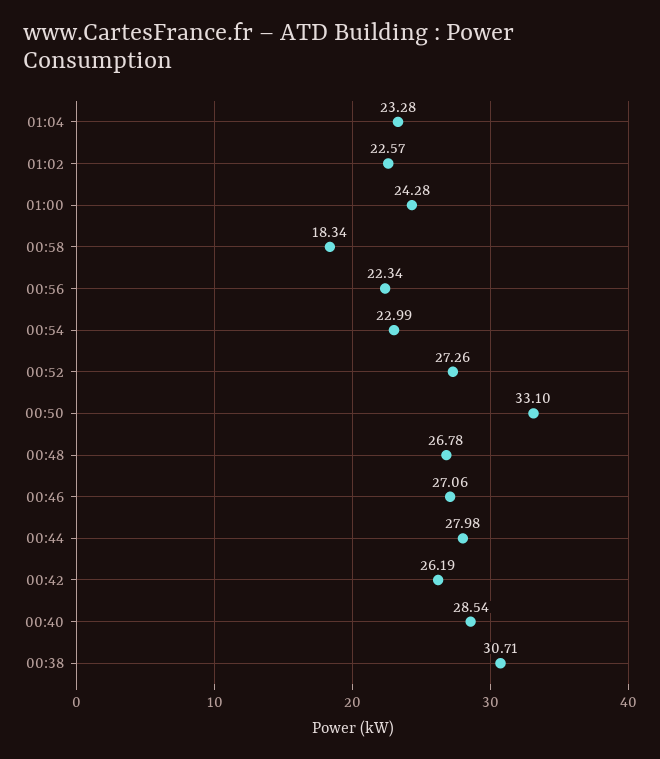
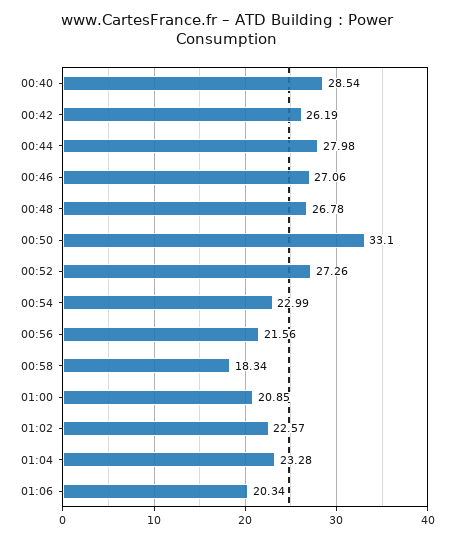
01:00: 24.28 -> 20.85
00:56: 22.34 -> 21.56
00:38: 30.71 -> none
01:06: none -> 20.34

